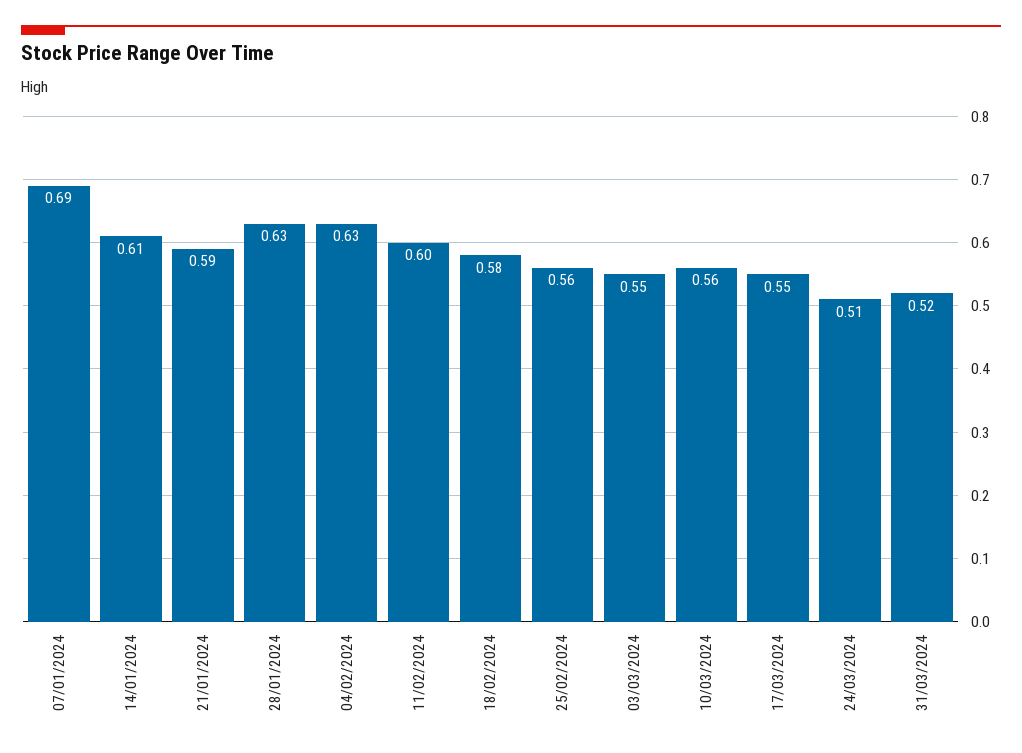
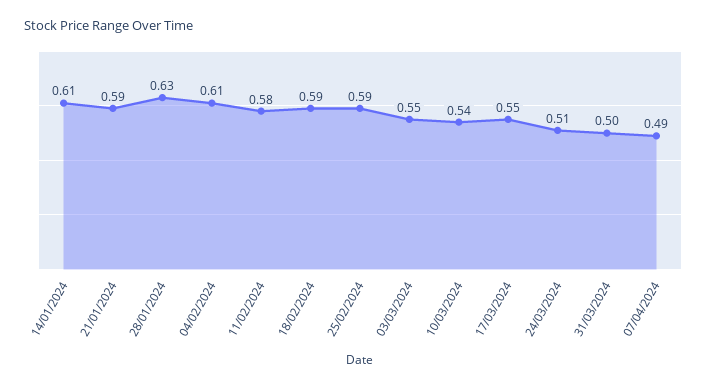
07/01/2024: 0.69 -> none
04/02/2024: 0.63 -> 0.61
11/02/2024: 0.6 -> 0.58
18/02/2024: 0.58 -> 0.59
25/02/2024: 0.56 -> 0.59
10/03/2024: 0.56 -> 0.54
31/03/2024: 0.52 -> 0.5
07/04/2024: none -> 0.49

